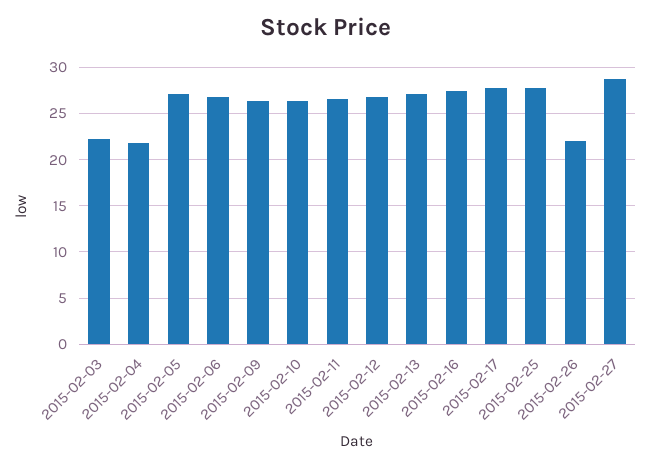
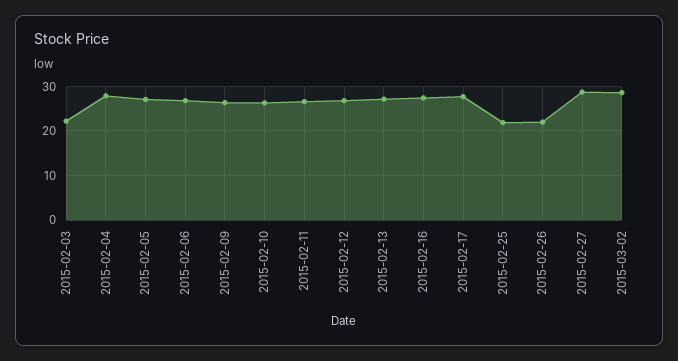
2015-02-04: 22 -> 28
2015-02-25: 28 -> 22
2015-03-02: none -> 28

